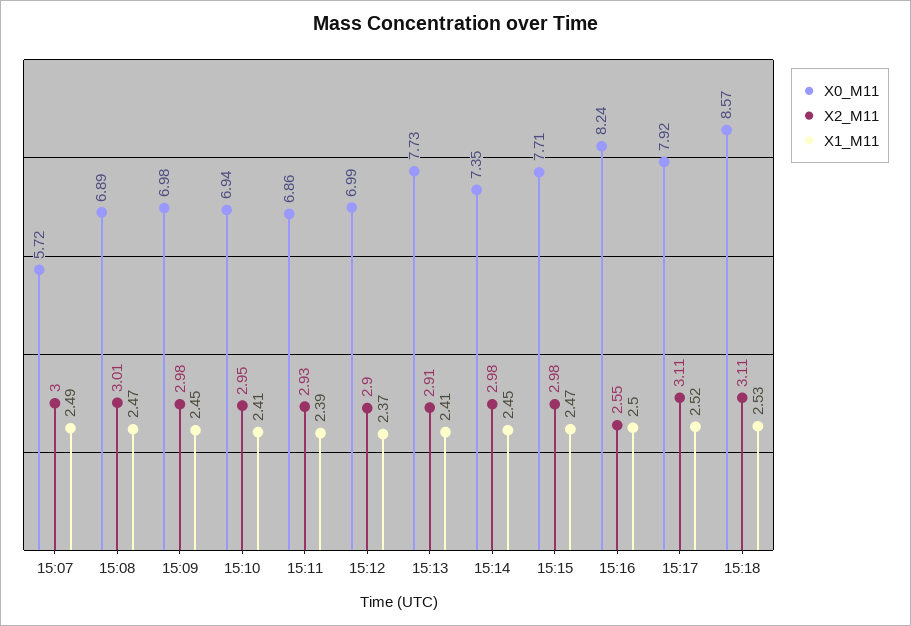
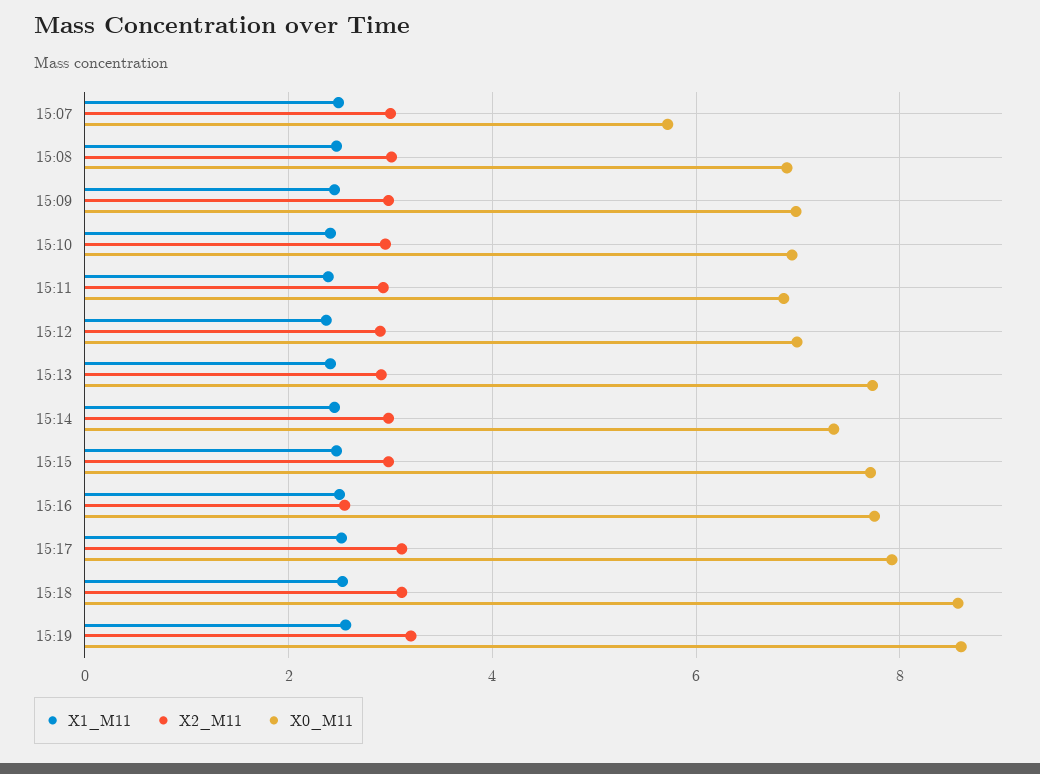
X0_M11, 15:16: 8.24 -> 7.8
X1_M11, 15:19: none -> 2.6
X2_M11, 15:19: none -> 3.2
X0_M11, 15:19: none -> 8.6

